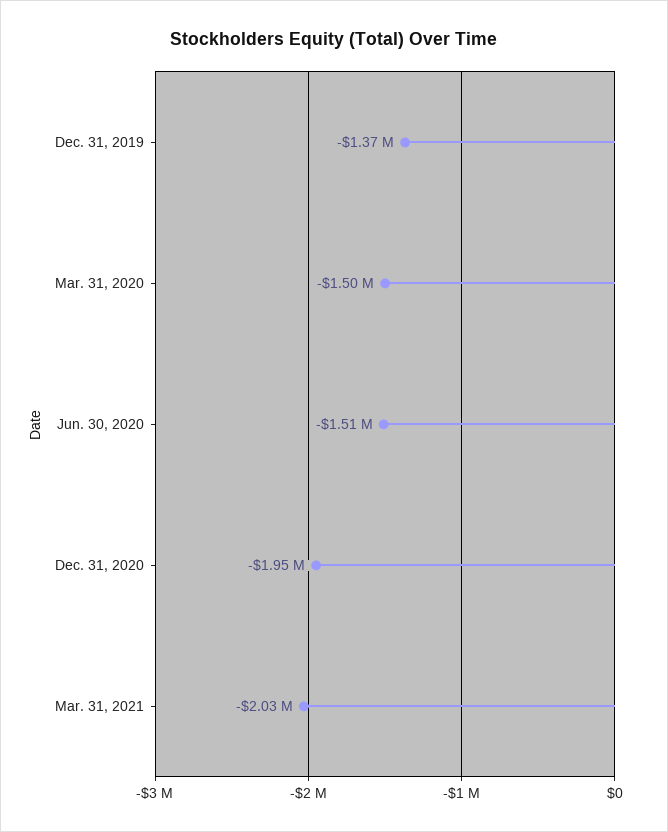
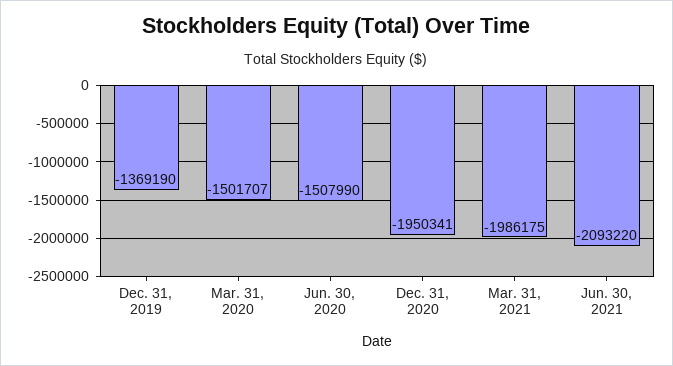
Mar. 31, 2021: -2030000 -> -1986175
Jun. 30, 2021: none -> -2093220

